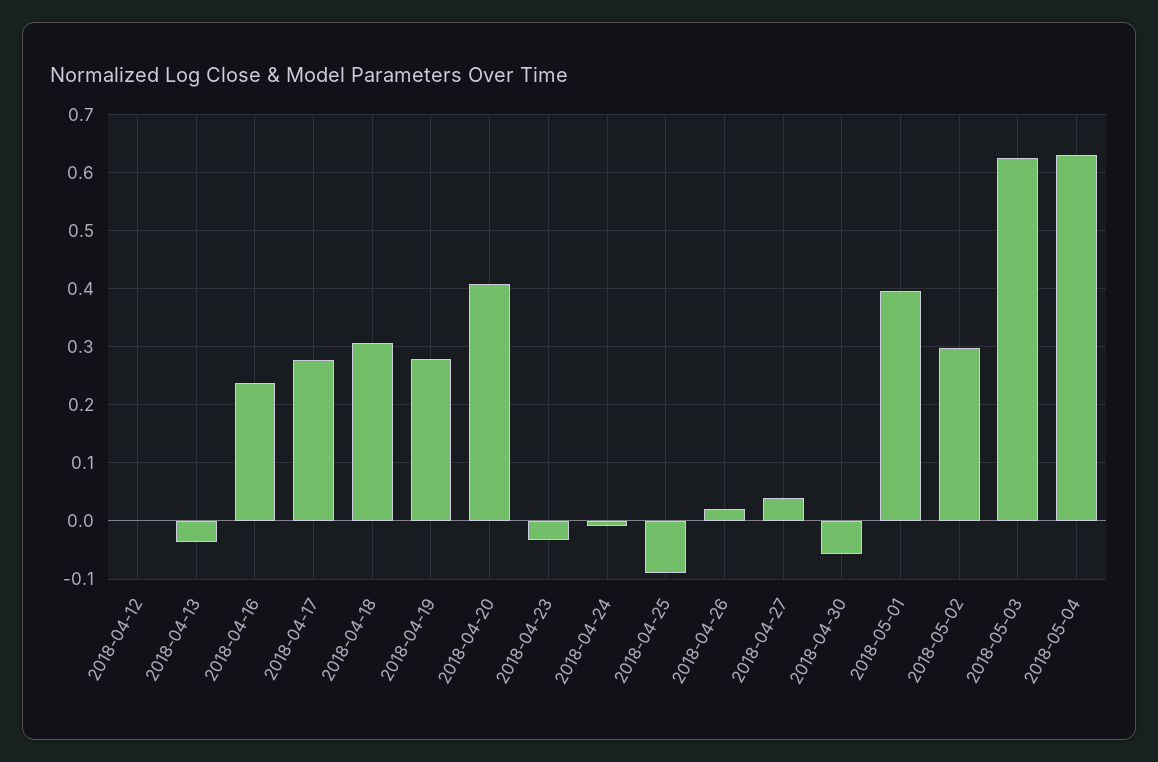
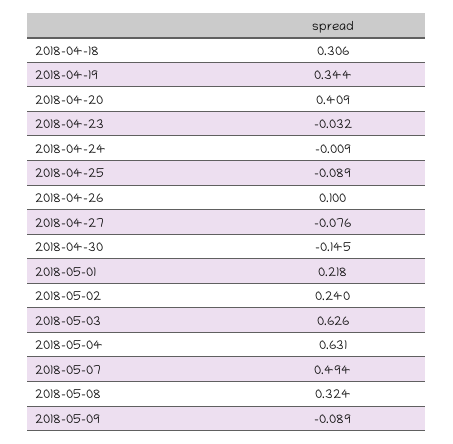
2018-04-12: 0 -> none
2018-04-13: -0.04 -> none
2018-04-16: 0.24 -> none
2018-04-17: 0.28 -> none
2018-04-19: 0.28 -> 0.344
2018-04-26: 0.02 -> 0.1
2018-04-27: 0.04 -> -0.076
2018-04-30: -0.06 -> -0.145
2018-05-01: 0.4 -> 0.218
2018-05-02: 0.3 -> 0.24
2018-05-07: none -> 0.494
2018-05-08: none -> 0.324
2018-05-09: none -> -0.089

